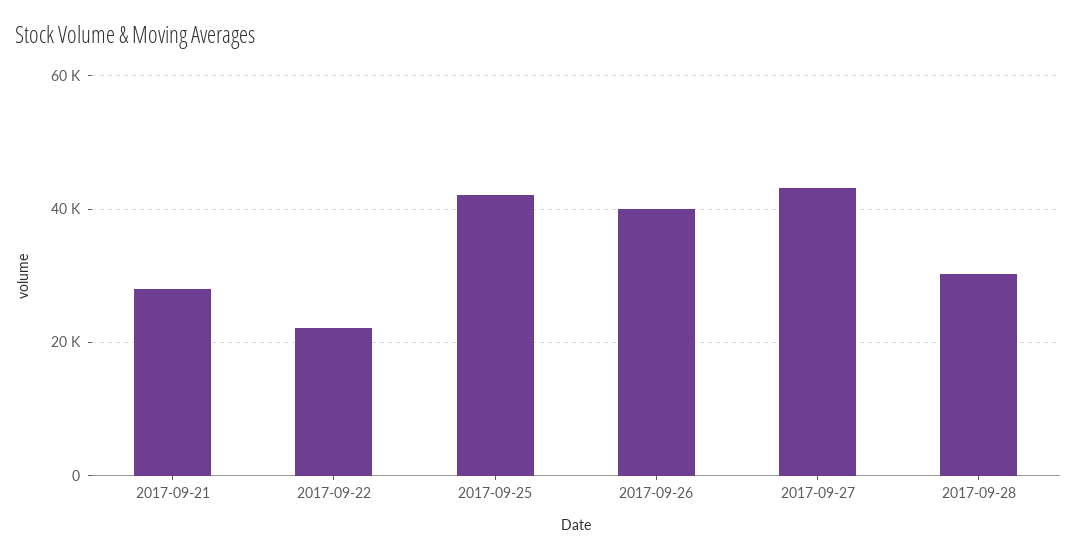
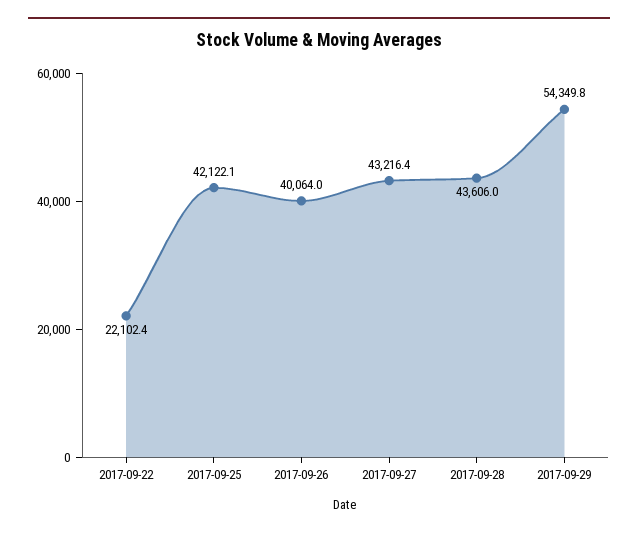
2017-09-21: 28000 -> none
2017-09-28: 30000 -> 43606
2017-09-29: none -> 54349.8

